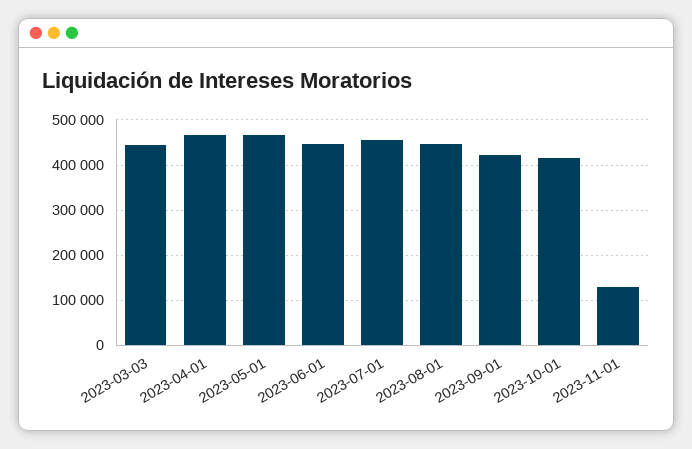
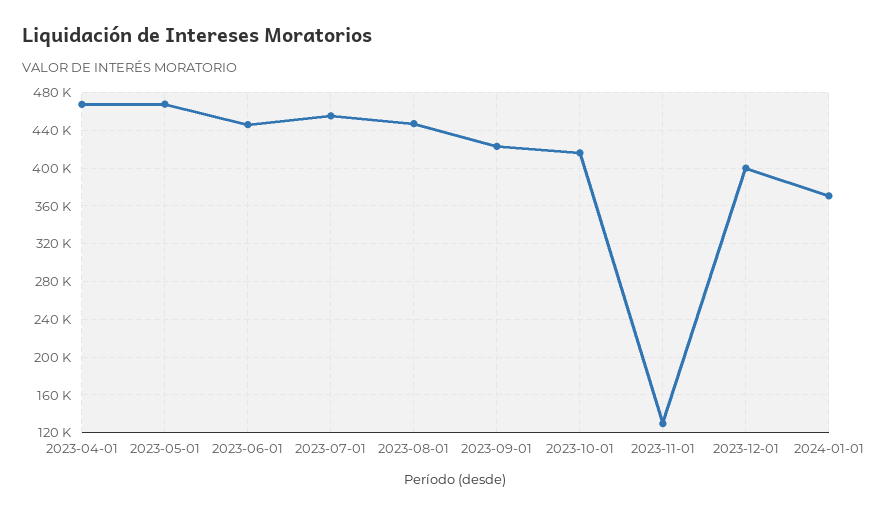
2023-03-03: 440000 -> none
2023-12-01: none -> 400000
2024-01-01: none -> 370000

